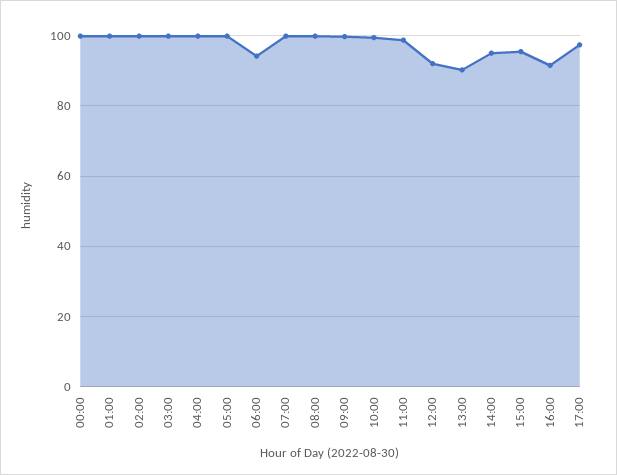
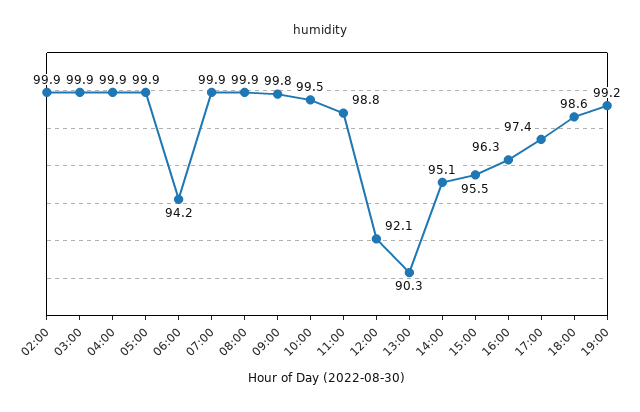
00:00: 100 -> none
01:00: 100 -> none
16:00: 92 -> 96.3
18:00: none -> 98.6
19:00: none -> 99.2

